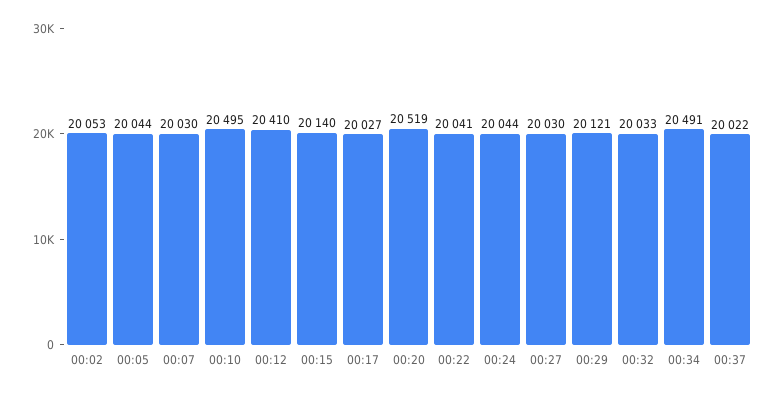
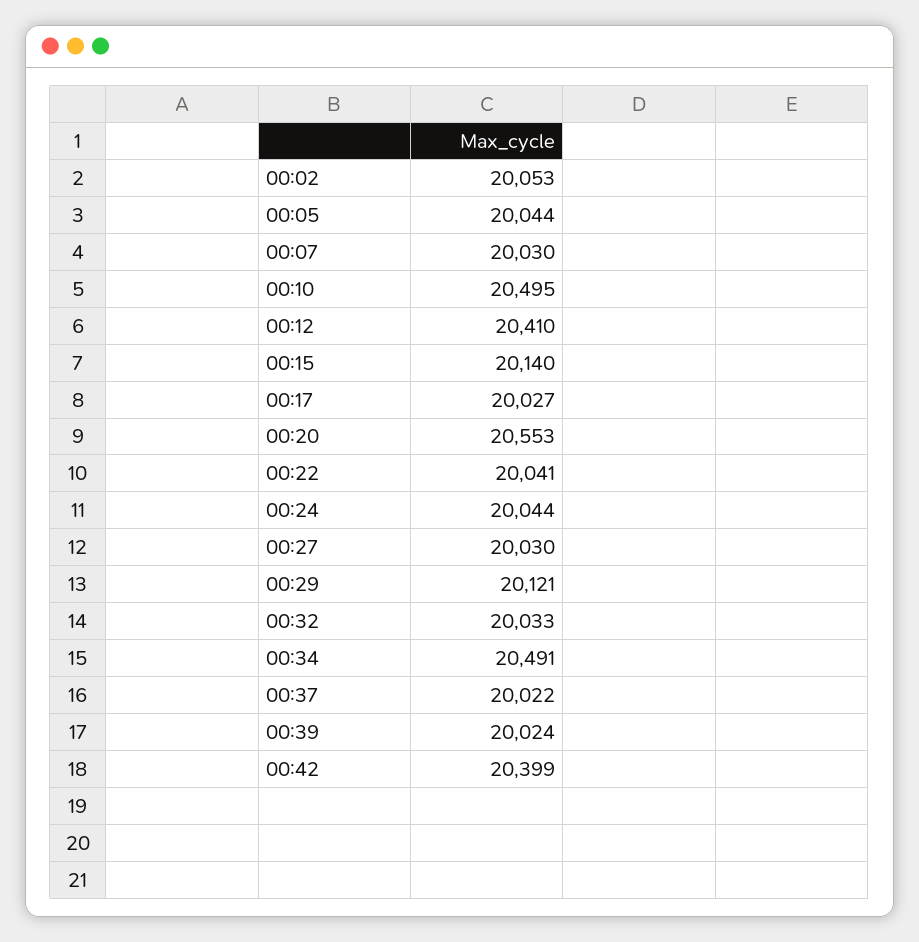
00:20: 20519 -> 20553
00:39: none -> 20024
00:42: none -> 20399

